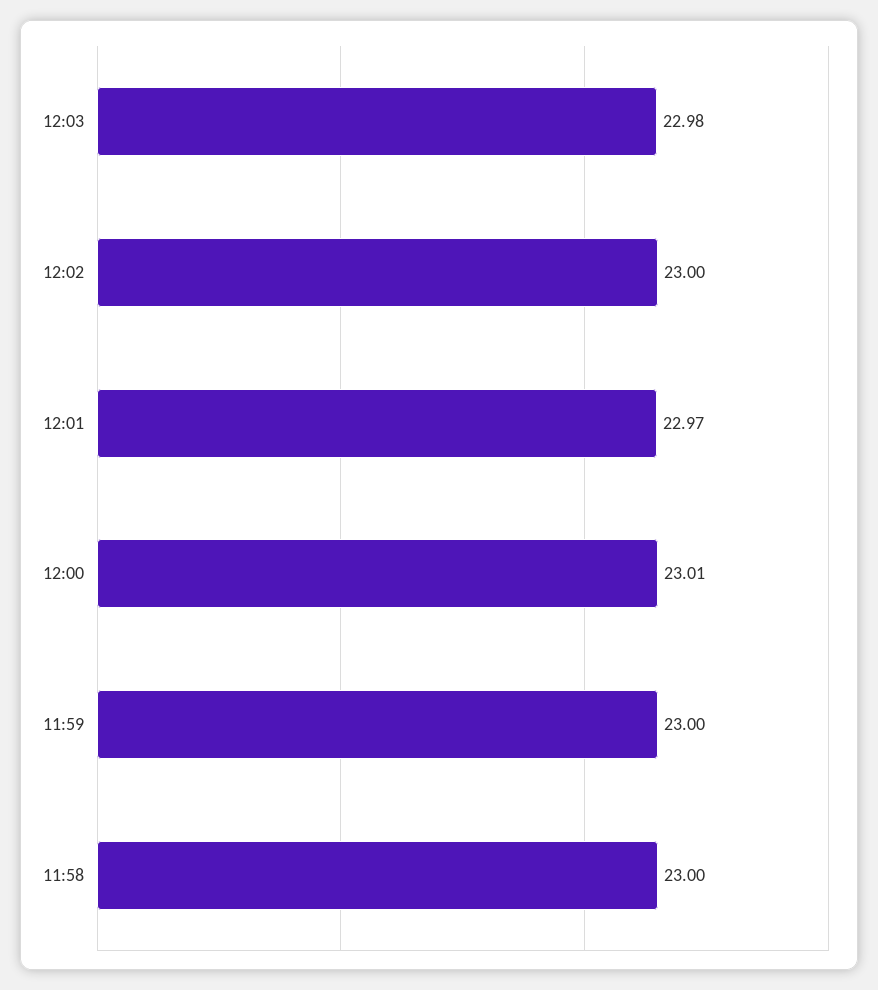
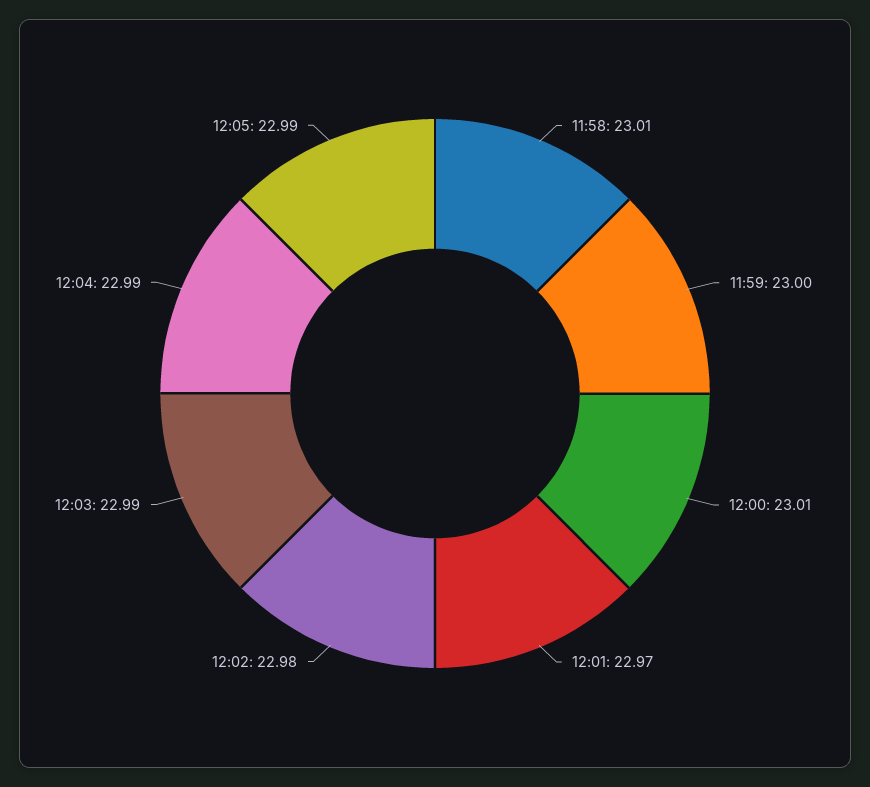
12:03: 22.98 -> 22.99
12:02: 23 -> 22.98
11:58: 23 -> 23.01
12:04: none -> 22.99
12:05: none -> 22.99

